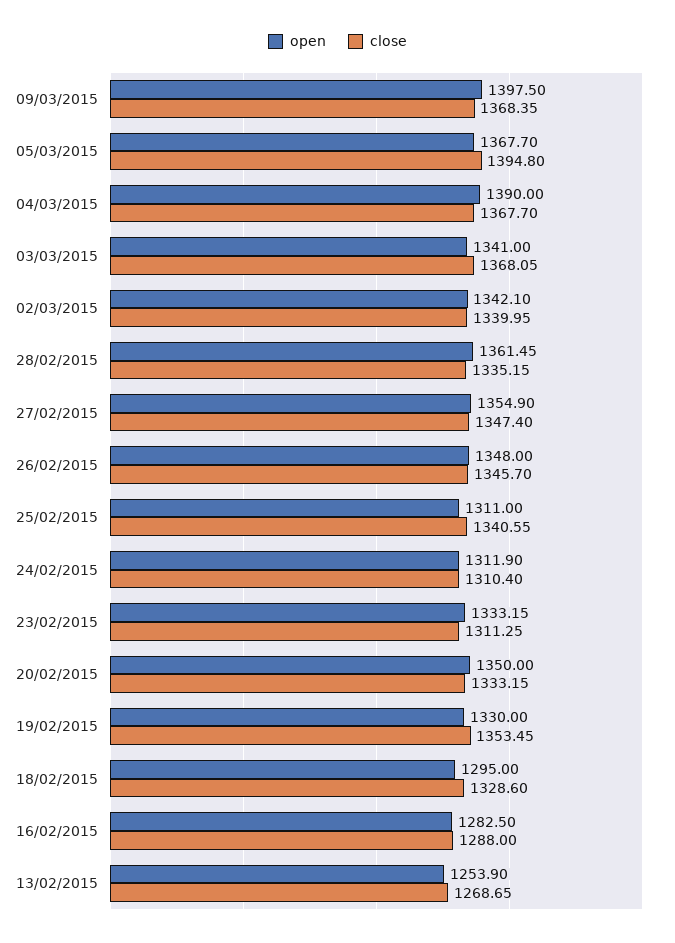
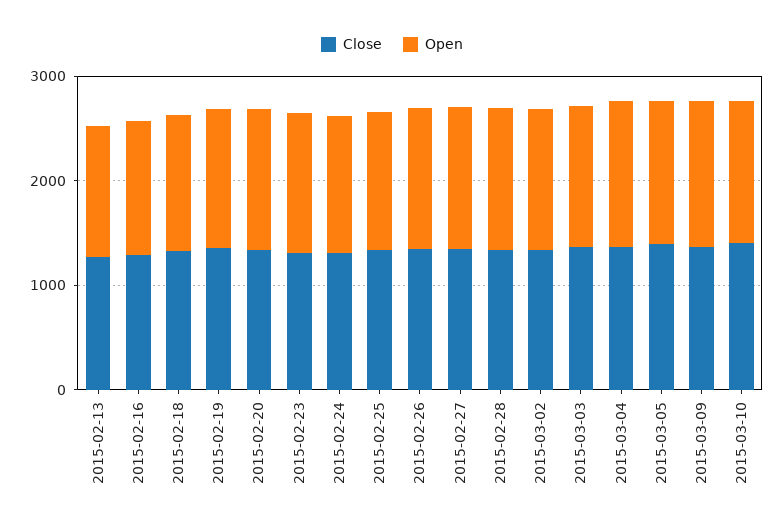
close, 2015-03-10: none -> 1400
open, 2015-03-10: none -> 1400

